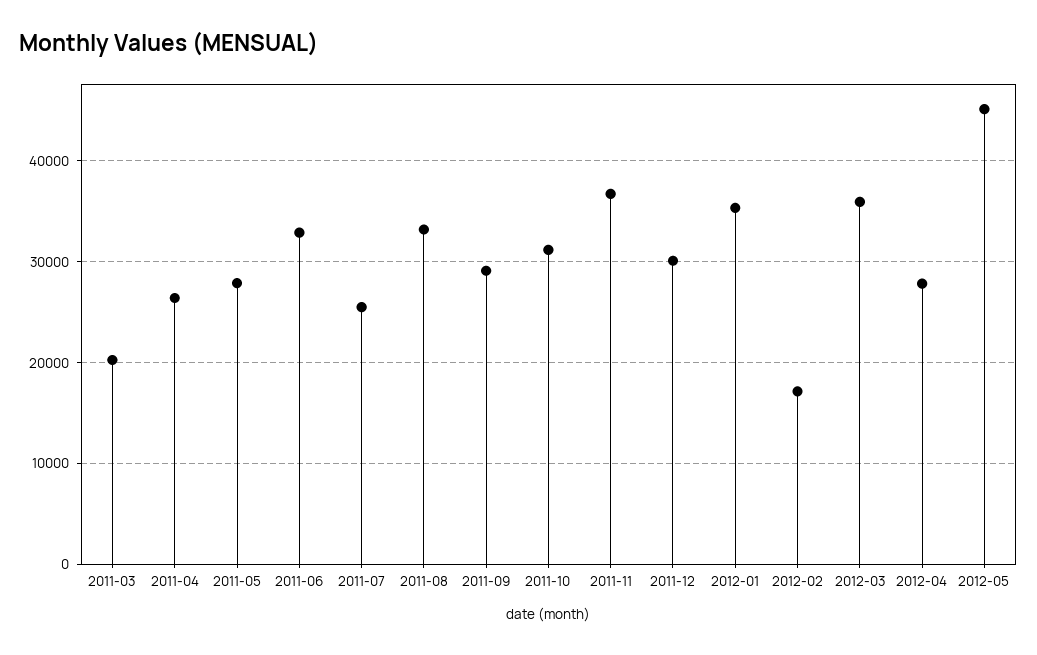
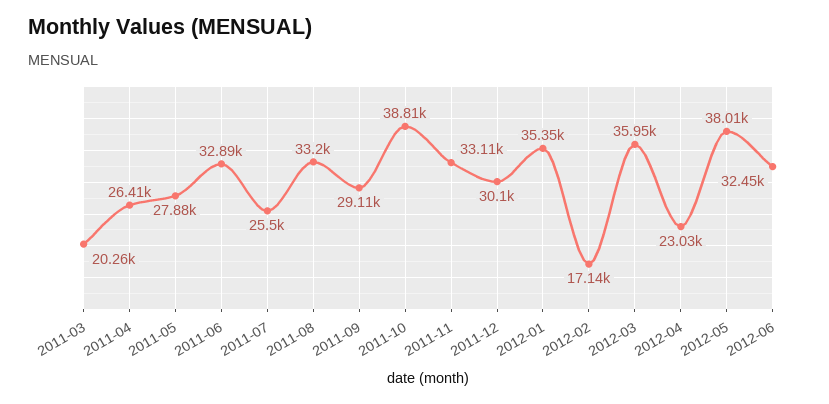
2011-10: 31000 -> 38810
2011-11: 37000 -> 33110
2012-04: 28000 -> 23030
2012-05: 45000 -> 38010
2012-06: none -> 32450

